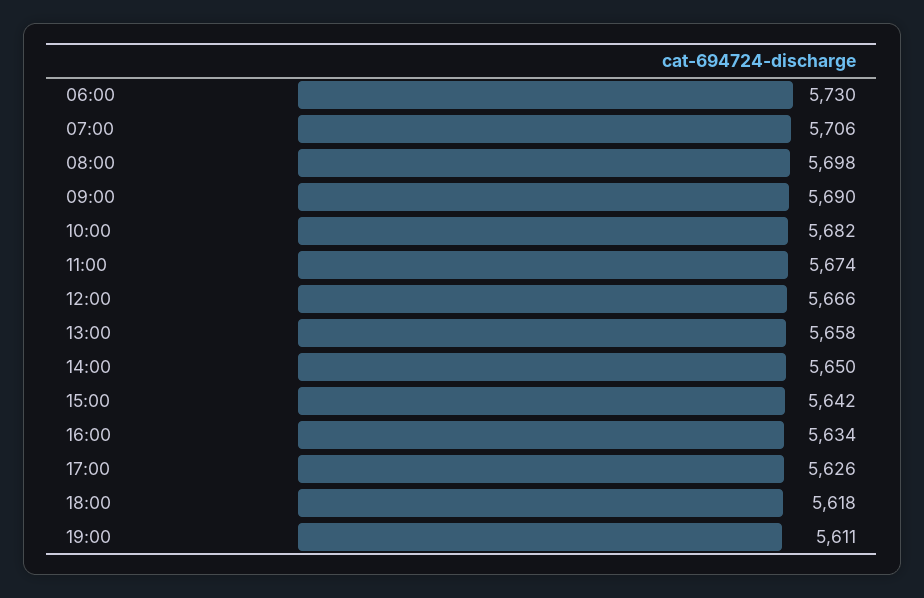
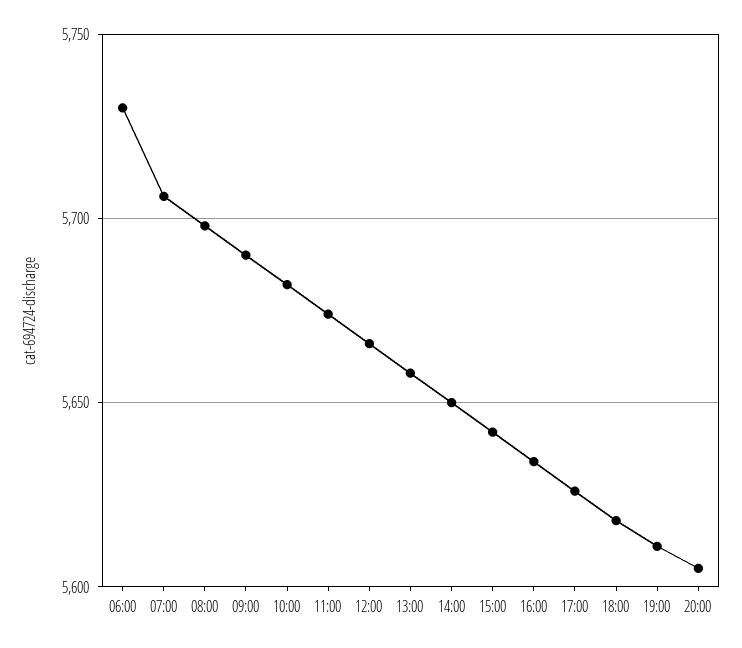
20:00: none -> 5605

